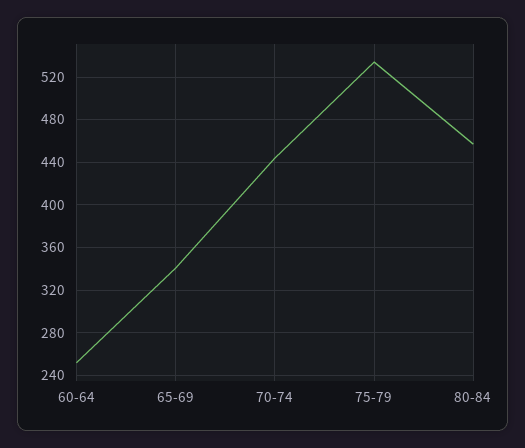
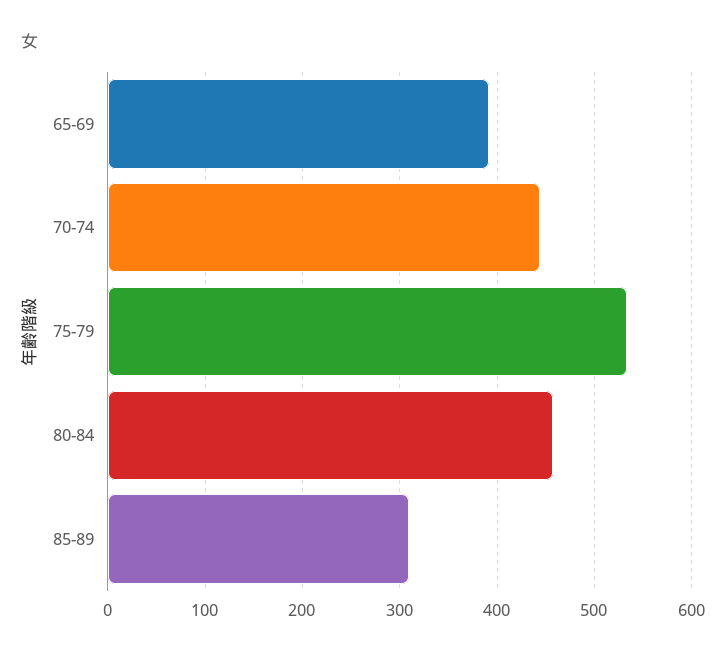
60-64: 250 -> none
65-69: 340 -> 390
85-89: none -> 310

